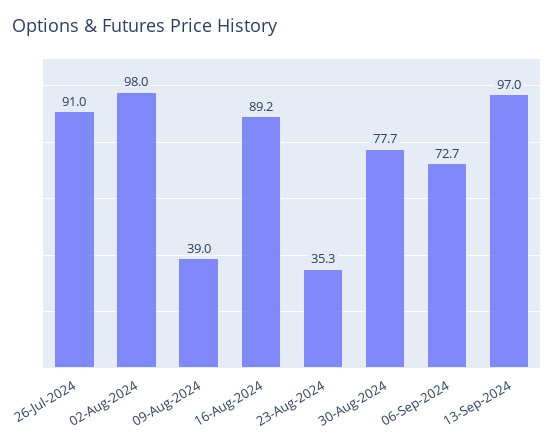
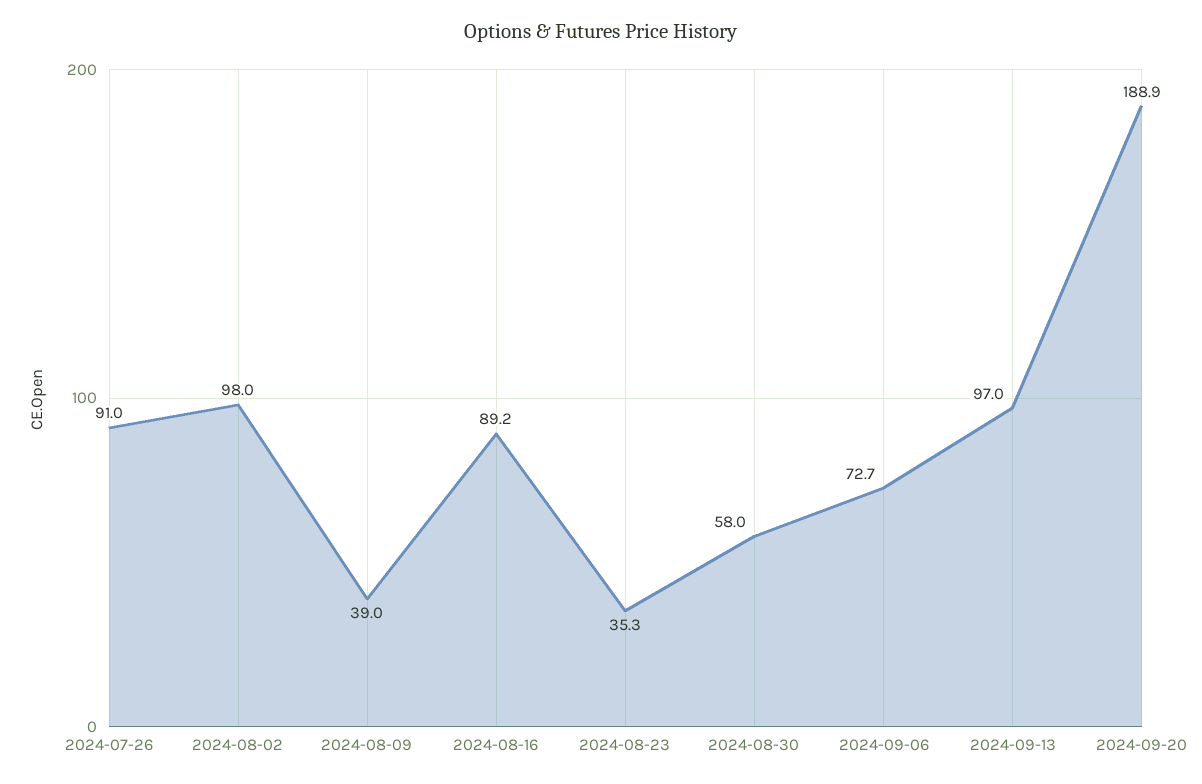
30-Aug-2024: 77.7 -> 58
2024-09-20: none -> 188.9

